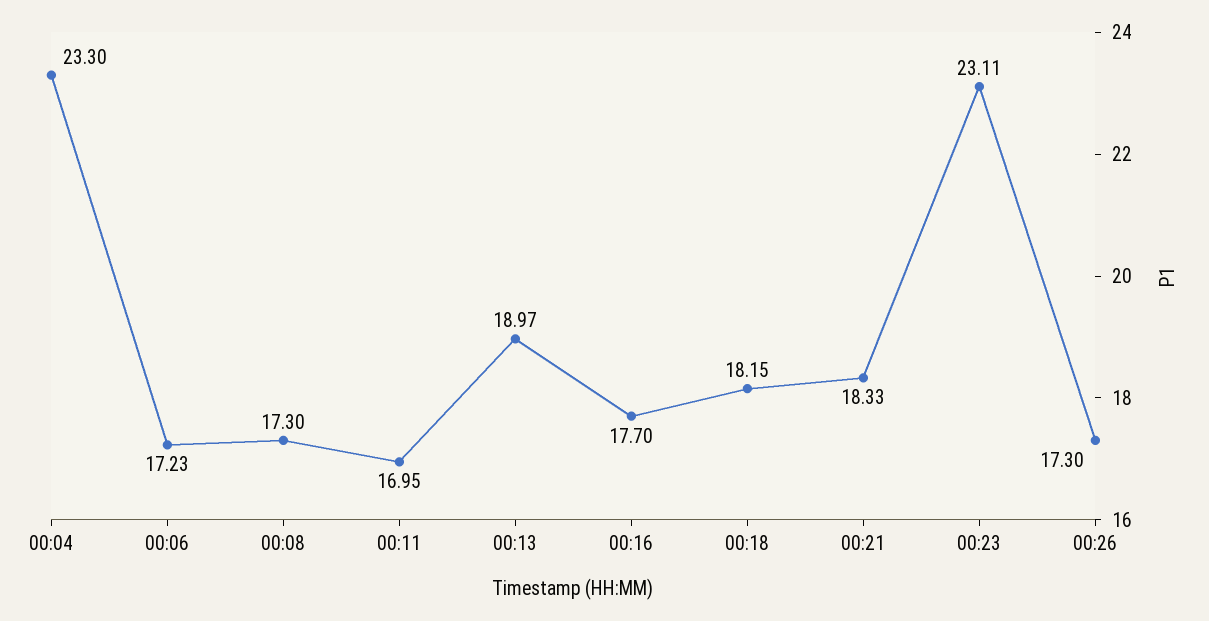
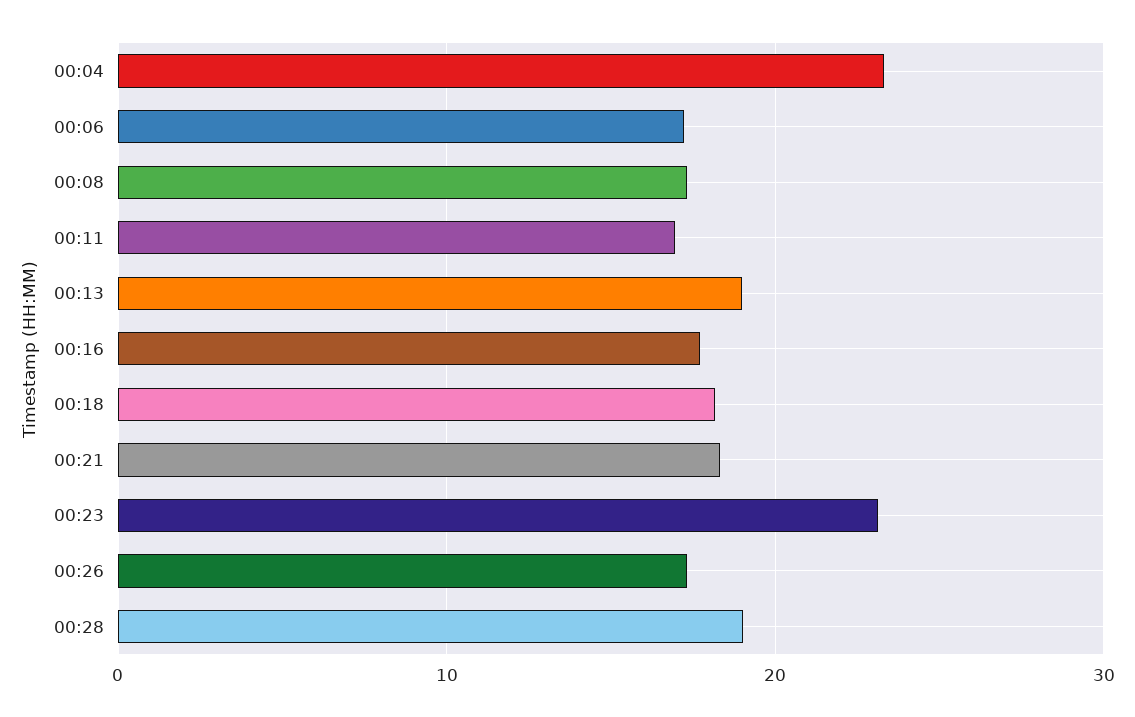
00:28: none -> 19

